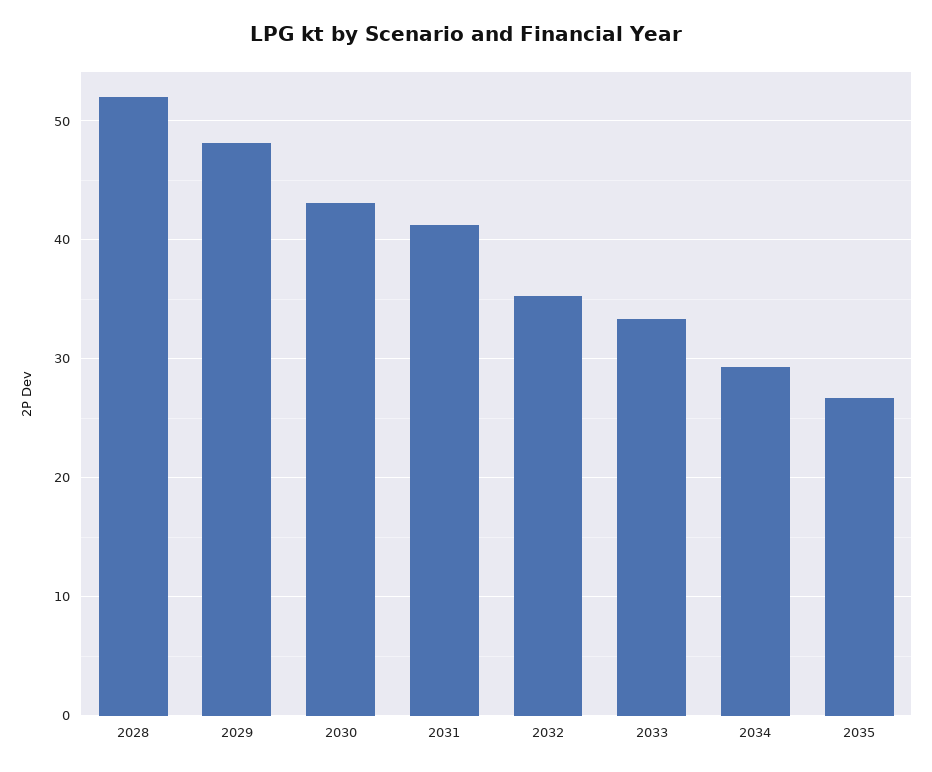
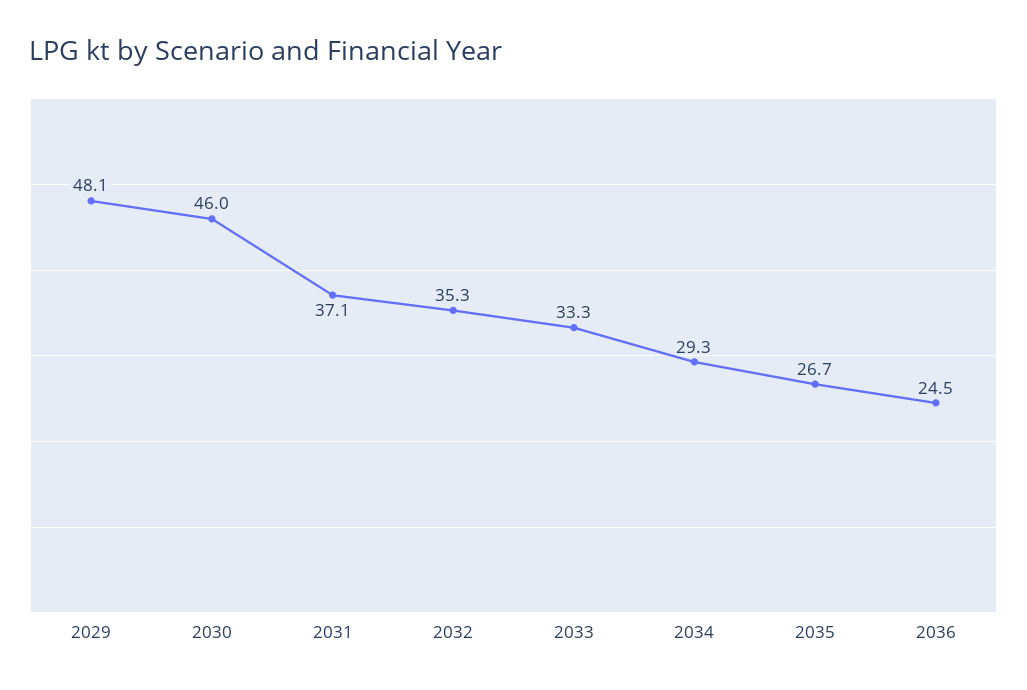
2028: 52 -> none
2030: 43 -> 46
2031: 41 -> 37.1
2036: none -> 24.5

